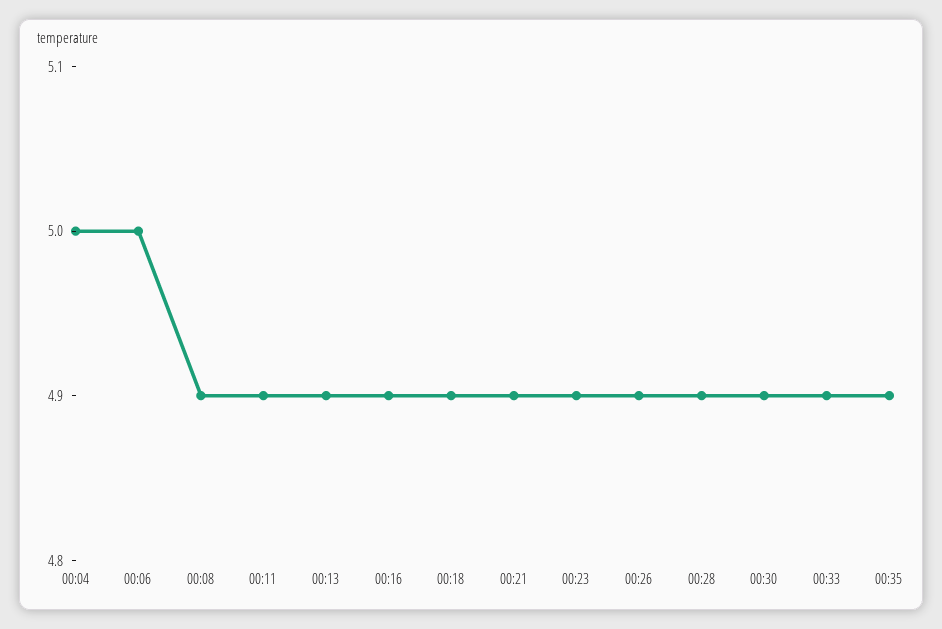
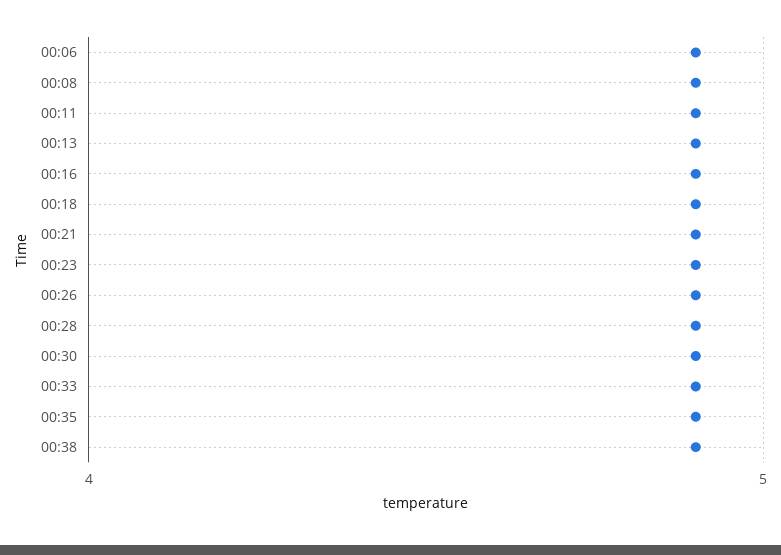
00:04: 5 -> none
00:06: 5 -> 4.9
00:38: none -> 4.9

